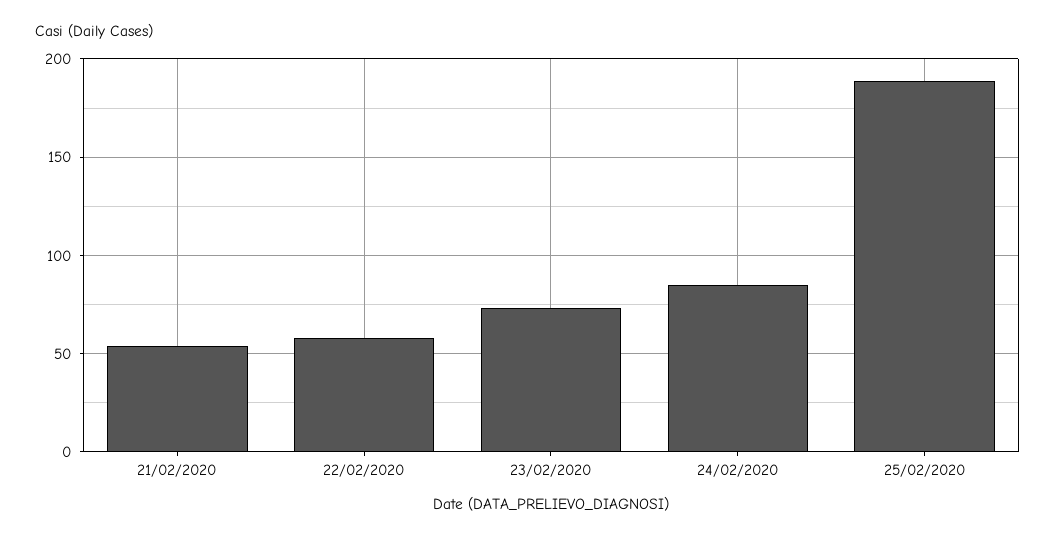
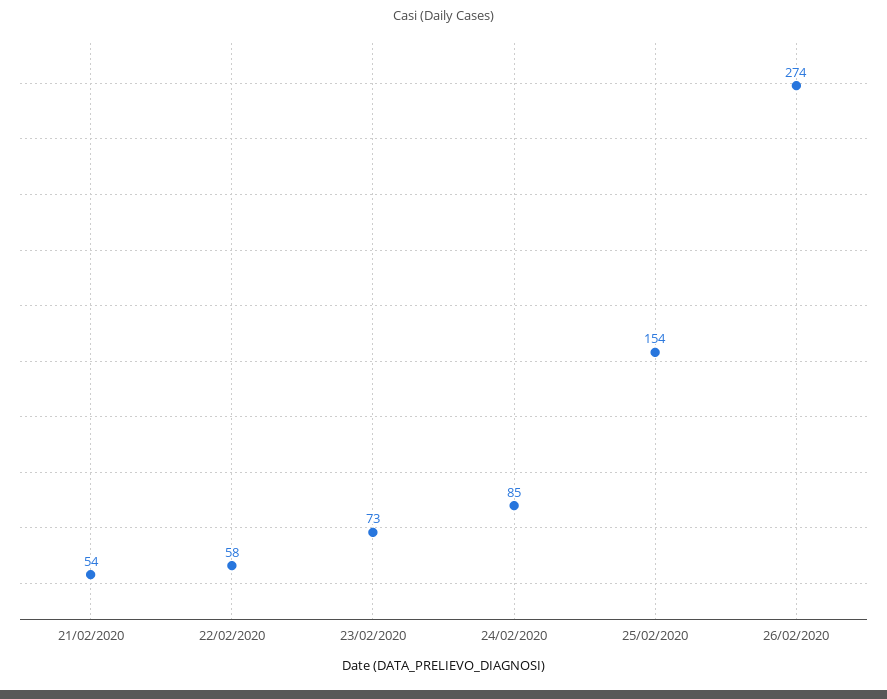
25/02/2020: 190 -> 154
26/02/2020: none -> 274

